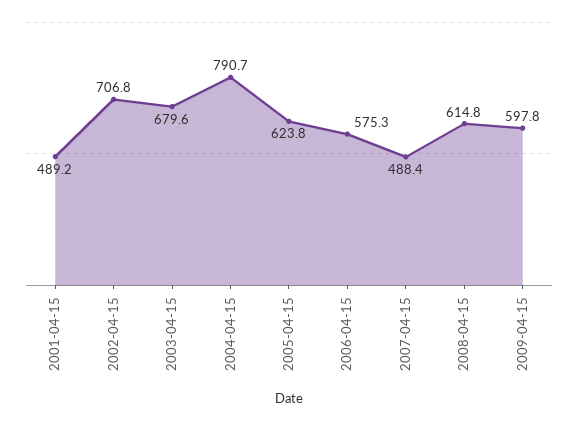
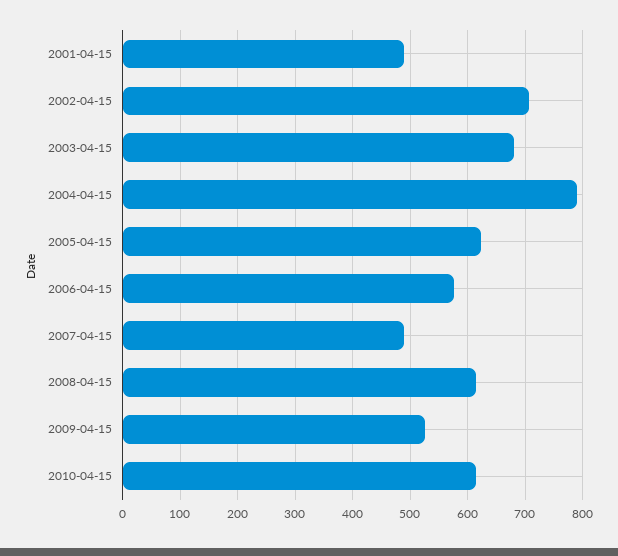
2009-04-15: 597.8 -> 520
2010-04-15: none -> 620

